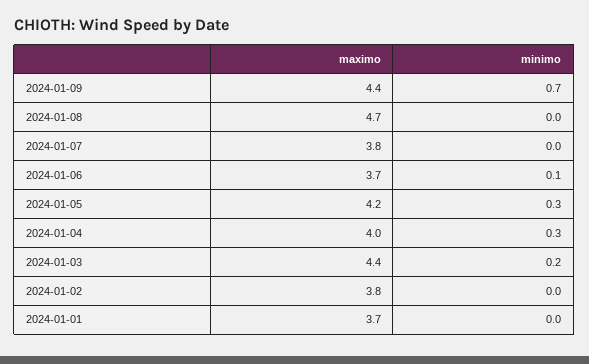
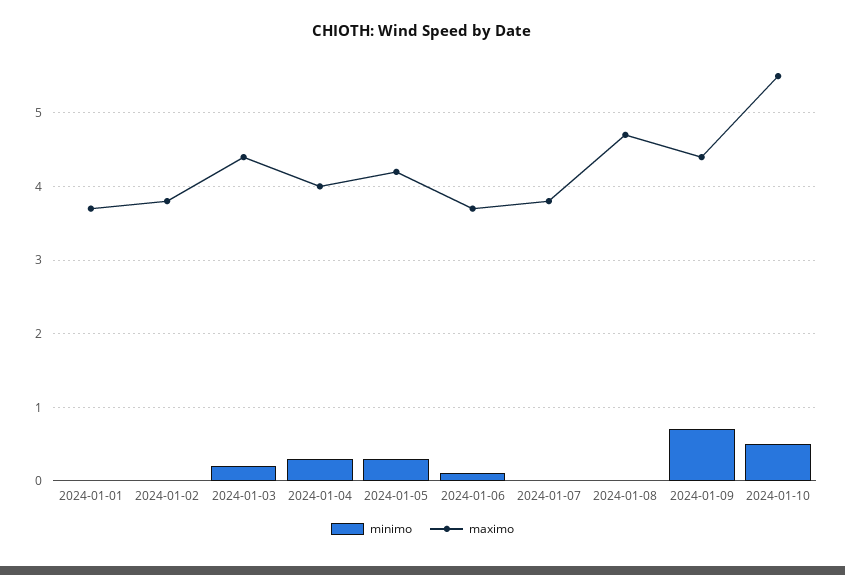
minimo, 2024-01-10: none -> 0.5
maximo, 2024-01-10: none -> 5.5

